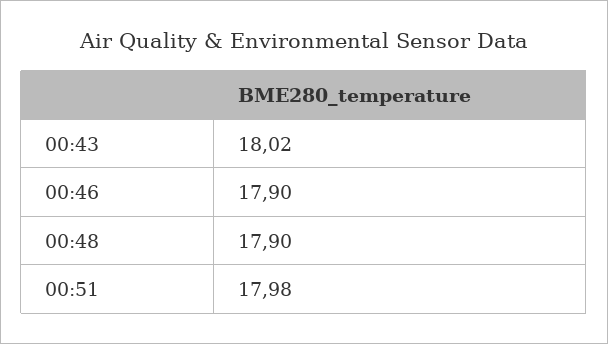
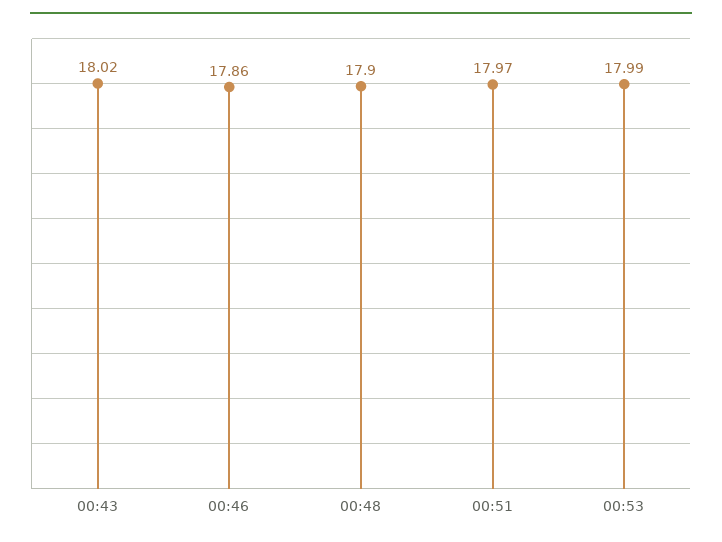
00:46: 17.9 -> 17.86
00:51: 17.98 -> 17.97
00:53: none -> 17.99

